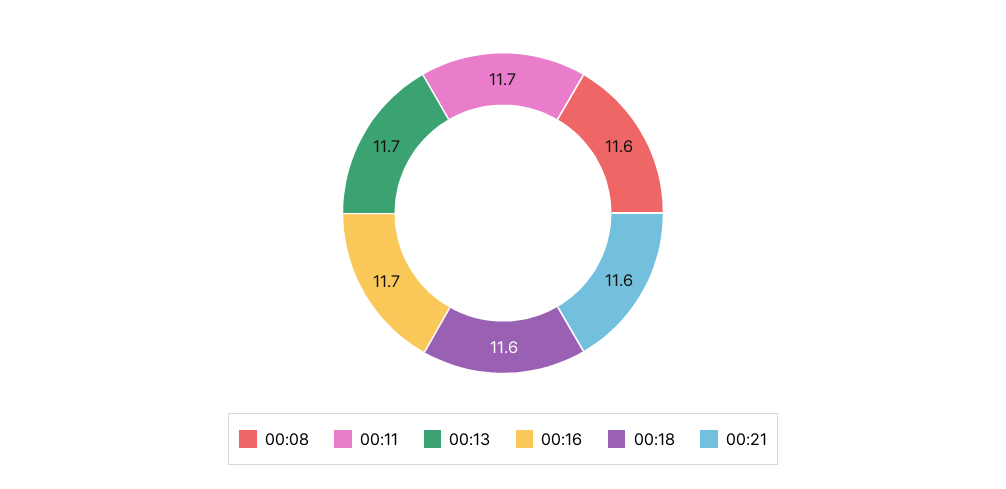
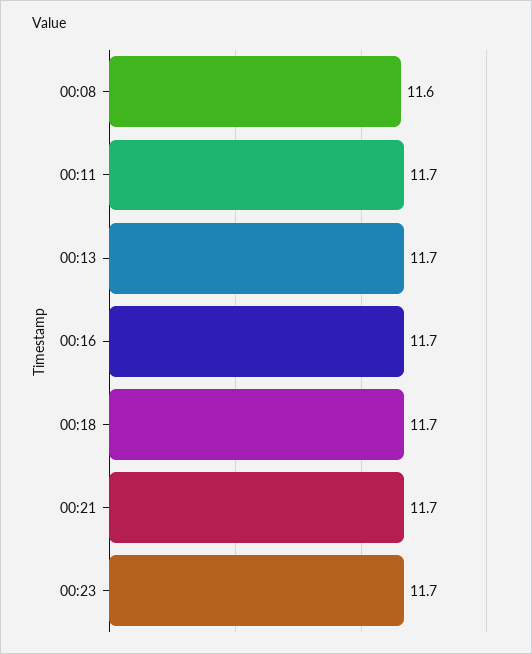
00:18: 11.6 -> 11.7
00:21: 11.6 -> 11.7
00:23: none -> 11.7

